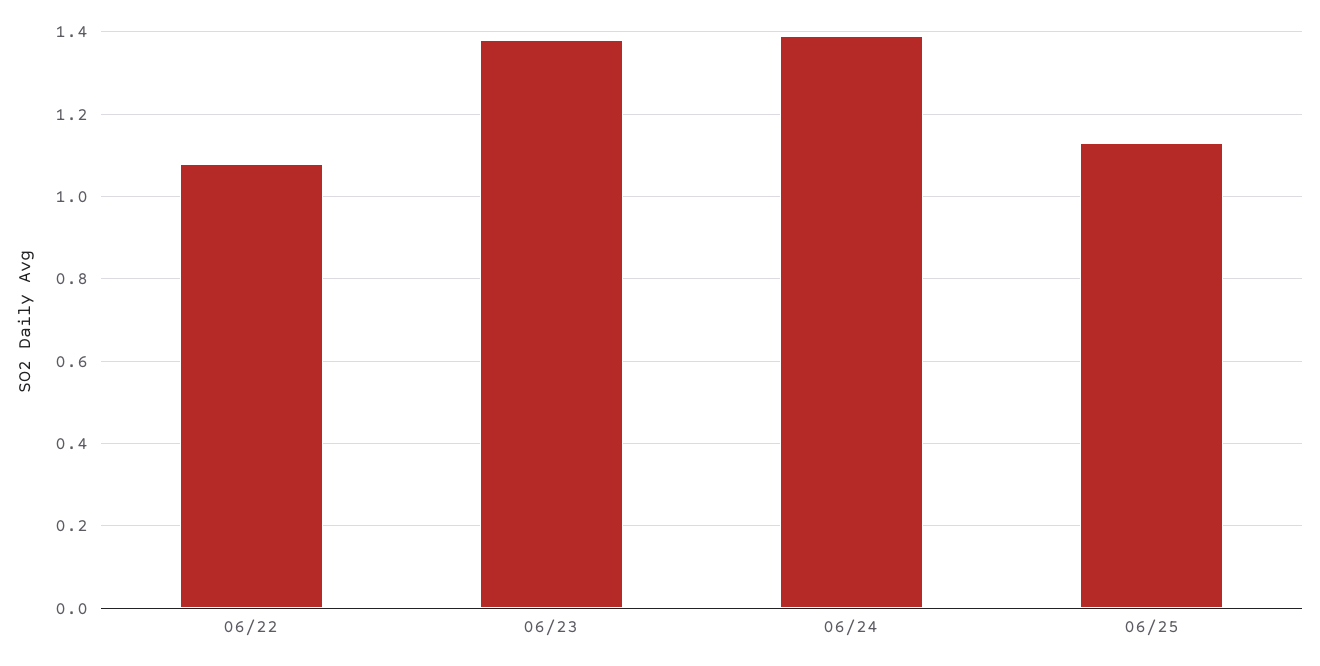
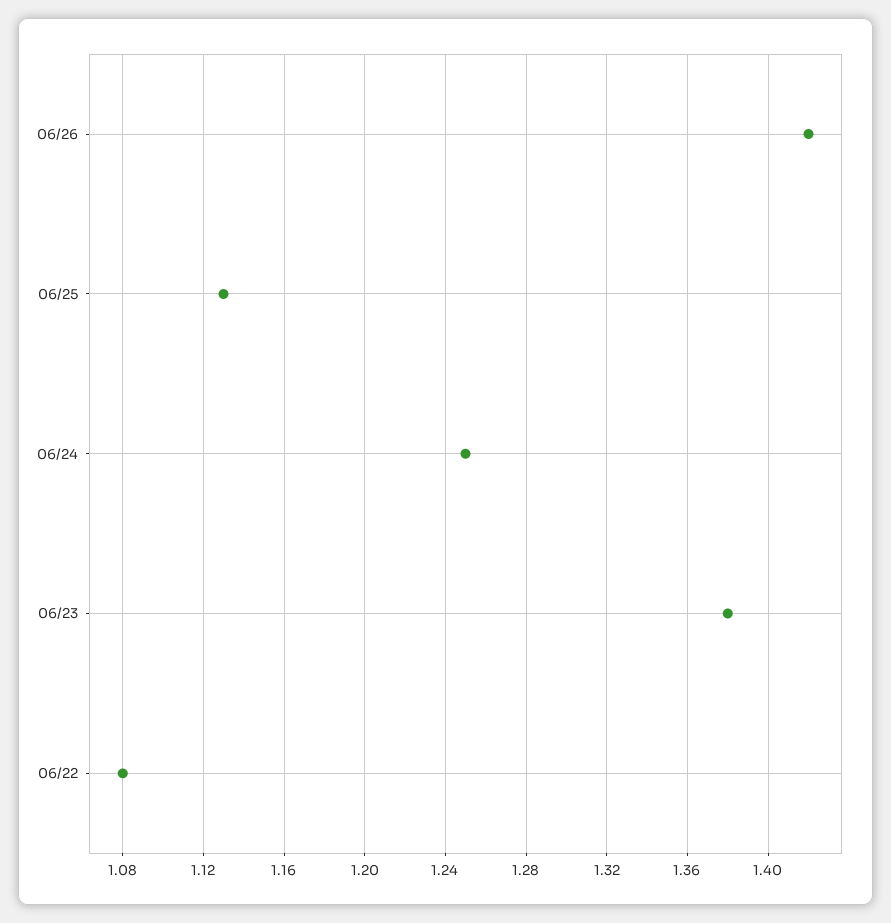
06/24: 1.4 -> 1.25
06/26: none -> 1.42

